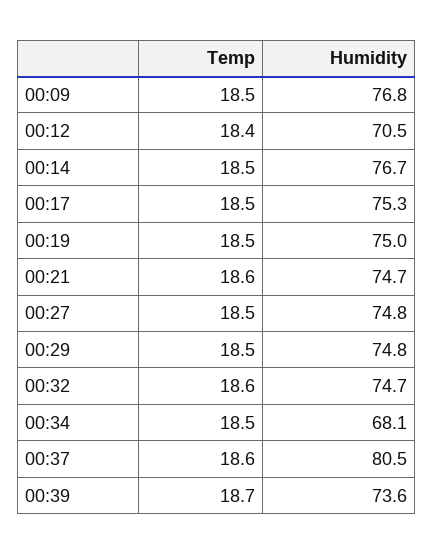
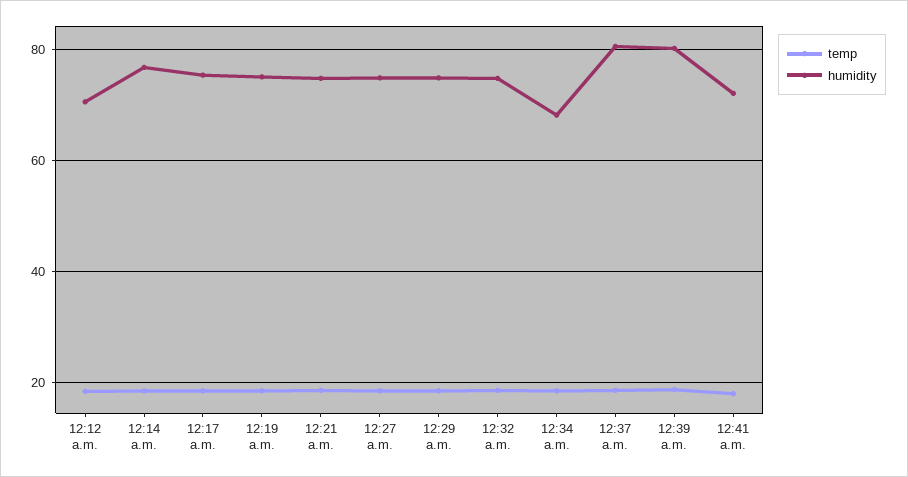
Temp, 00:09: 18.5 -> none
Humidity, 00:09: 76.8 -> none
Humidity, 00:39: 73.6 -> 80
Temp, 12:41 a.m.: none -> 18
Humidity, 12:41 a.m.: none -> 72

